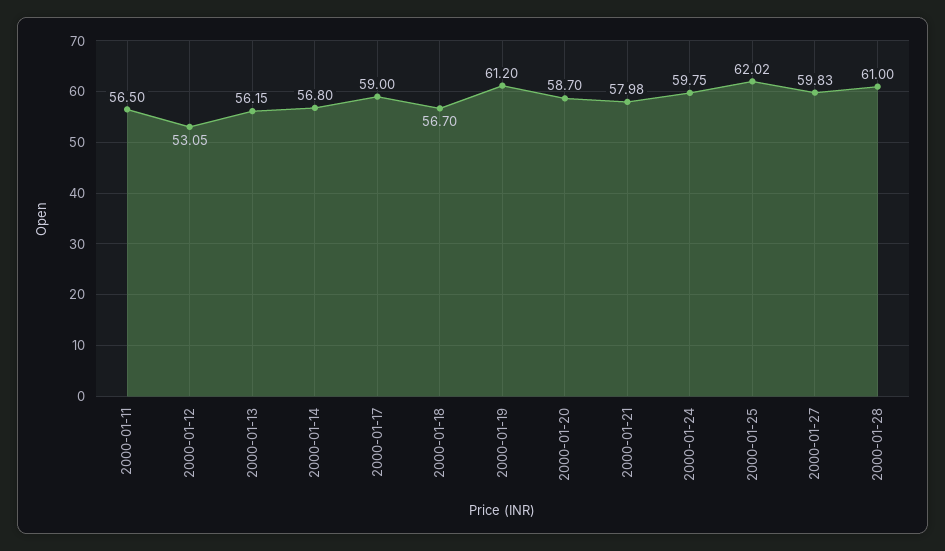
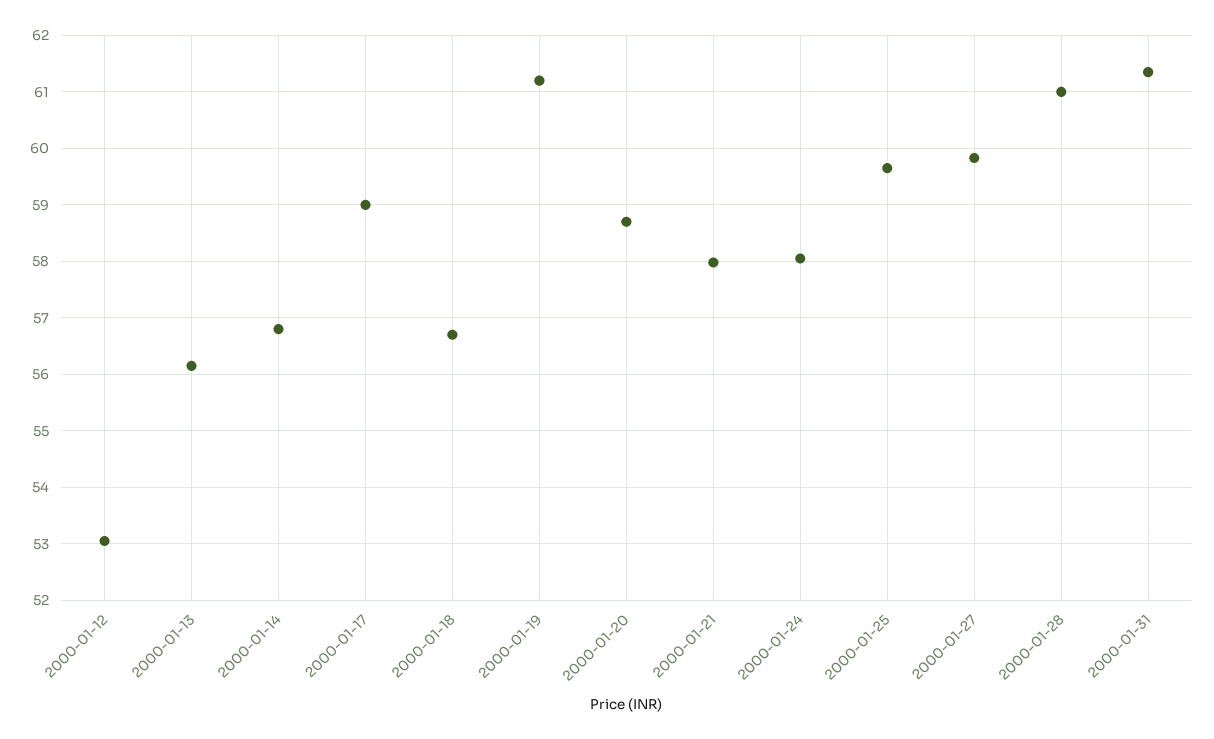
2000-01-11: 56.5 -> none
2000-01-24: 59.75 -> 58
2000-01-25: 62.02 -> 59.6
2000-01-31: none -> 61.4

